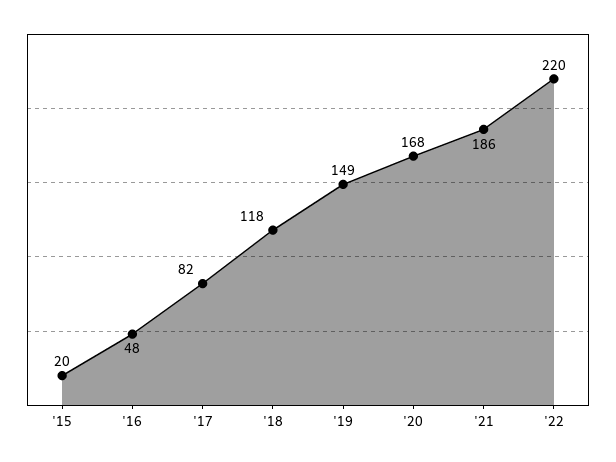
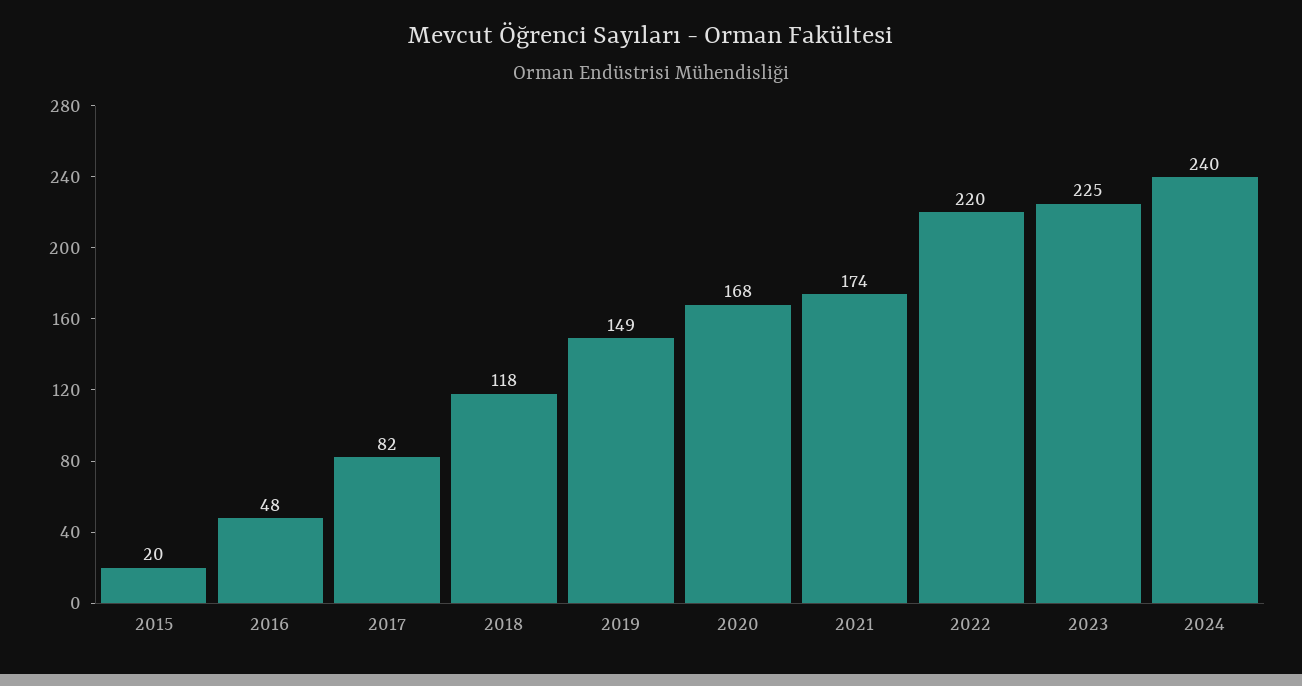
'21: 186 -> 174
2023: none -> 225
2024: none -> 240

